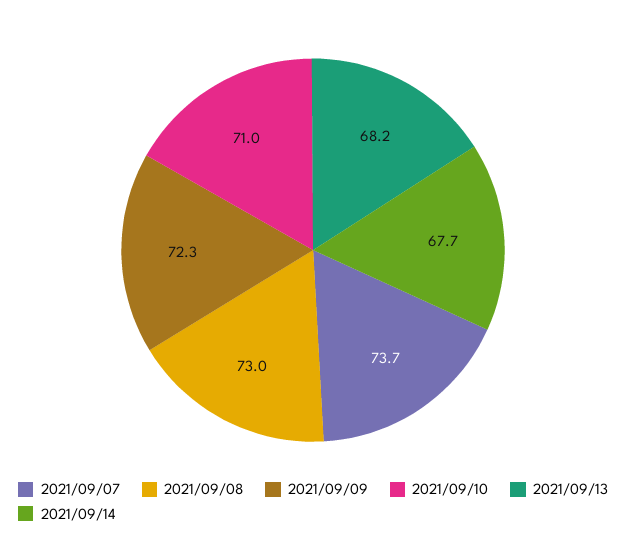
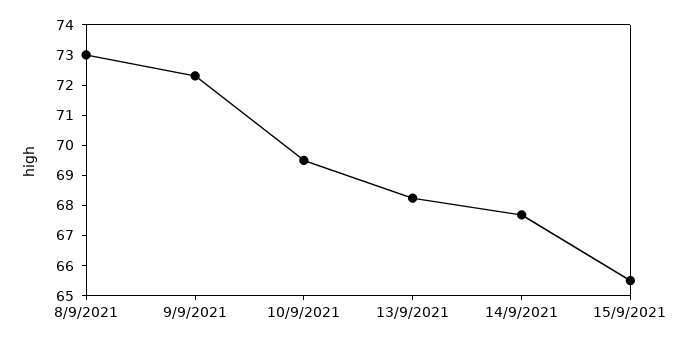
2021/09/07: 73.7 -> none
2021/09/10: 71 -> 69.5
15/9/2021: none -> 65.5

